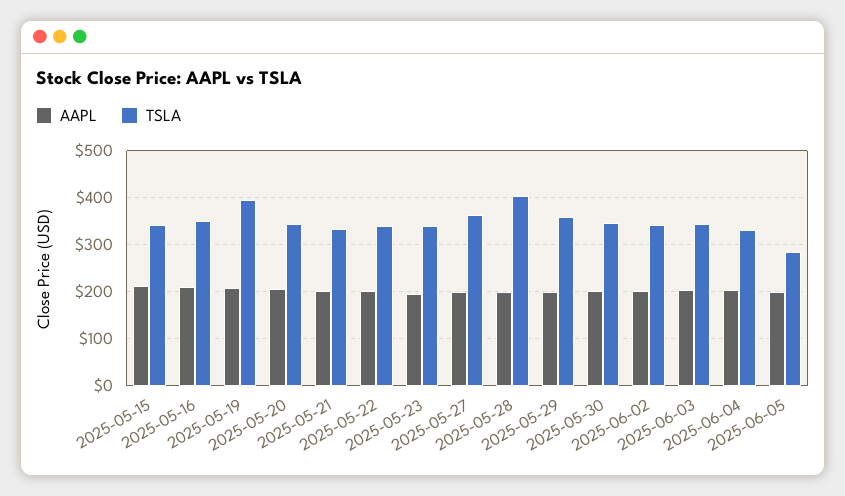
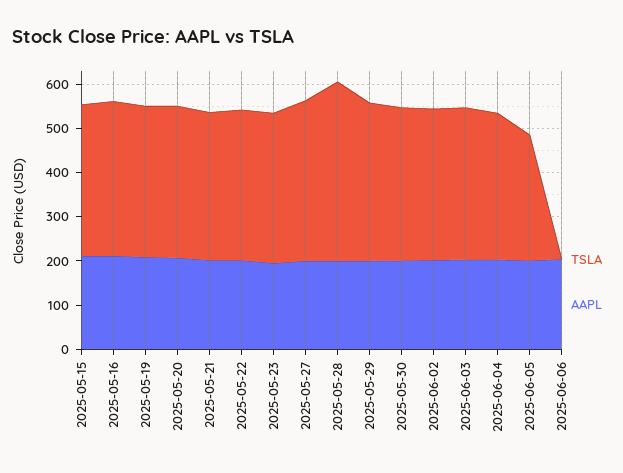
TSLA, 2025-05-19: 400 -> 340
TSLA, 2025-06-06: none -> 0
AAPL, 2025-06-06: none -> 200

